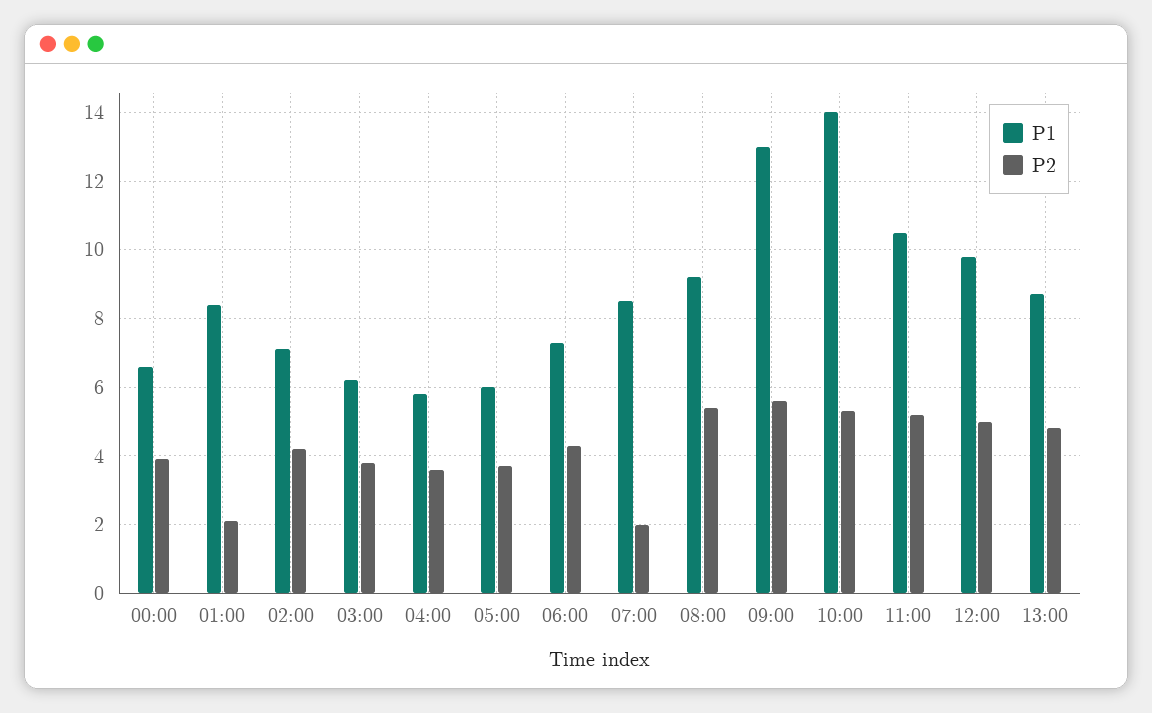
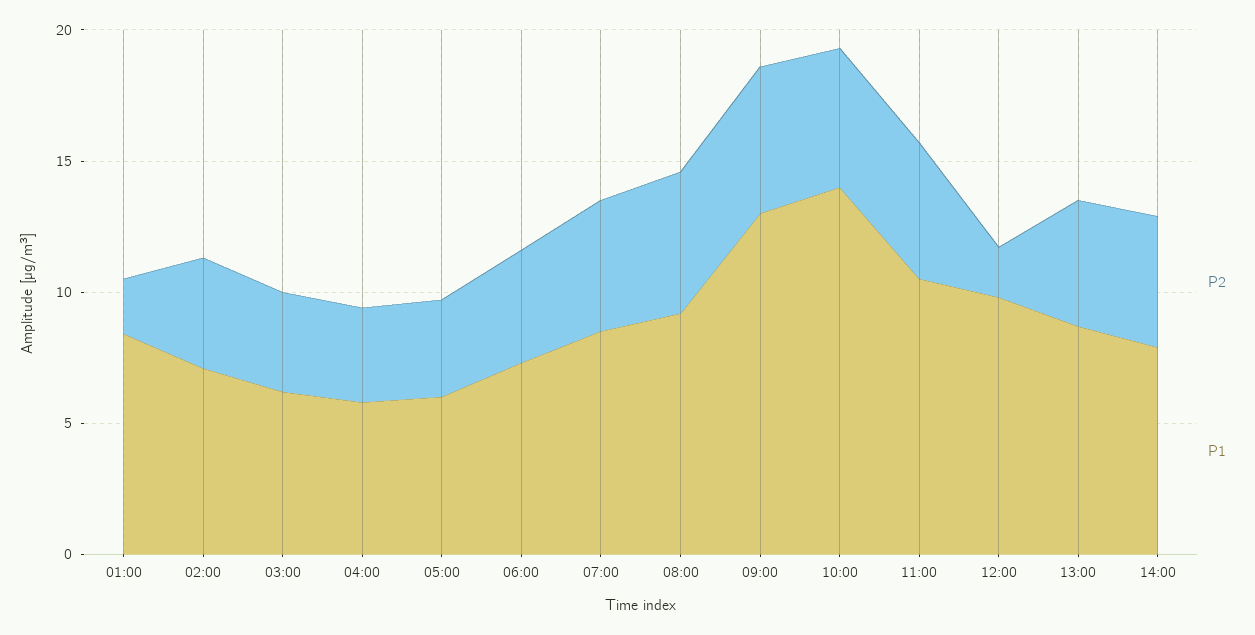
P1, 00:00: 6.5 -> none
P2, 00:00: 4 -> none
P2, 07:00: 2 -> 5
P2, 12:00: 5 -> 2
P2, 14:00: none -> 5
P1, 14:00: none -> 8

